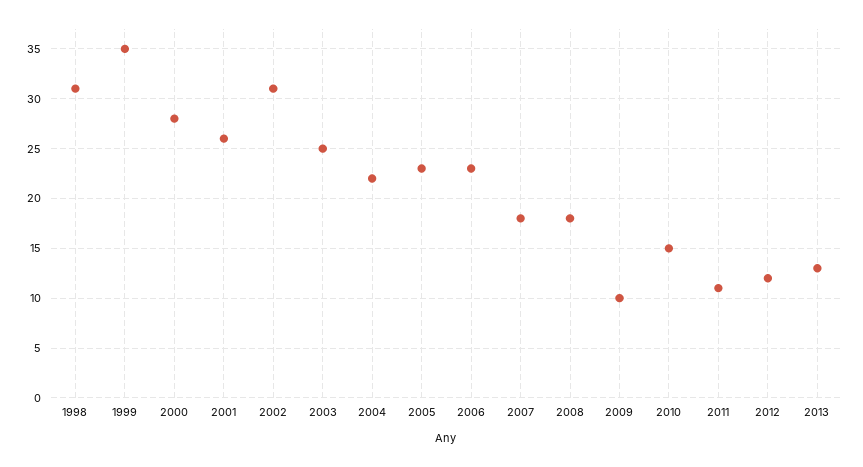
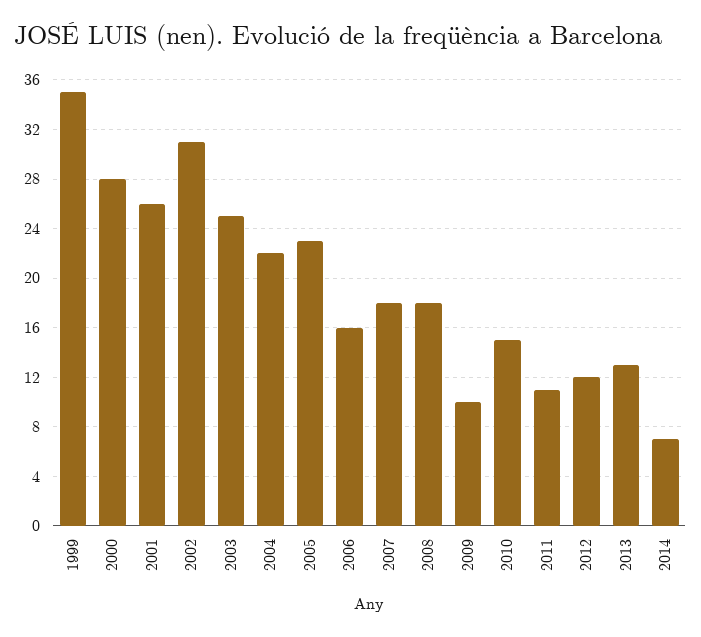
1998: 31 -> none
2006: 23 -> 16
2014: none -> 7

